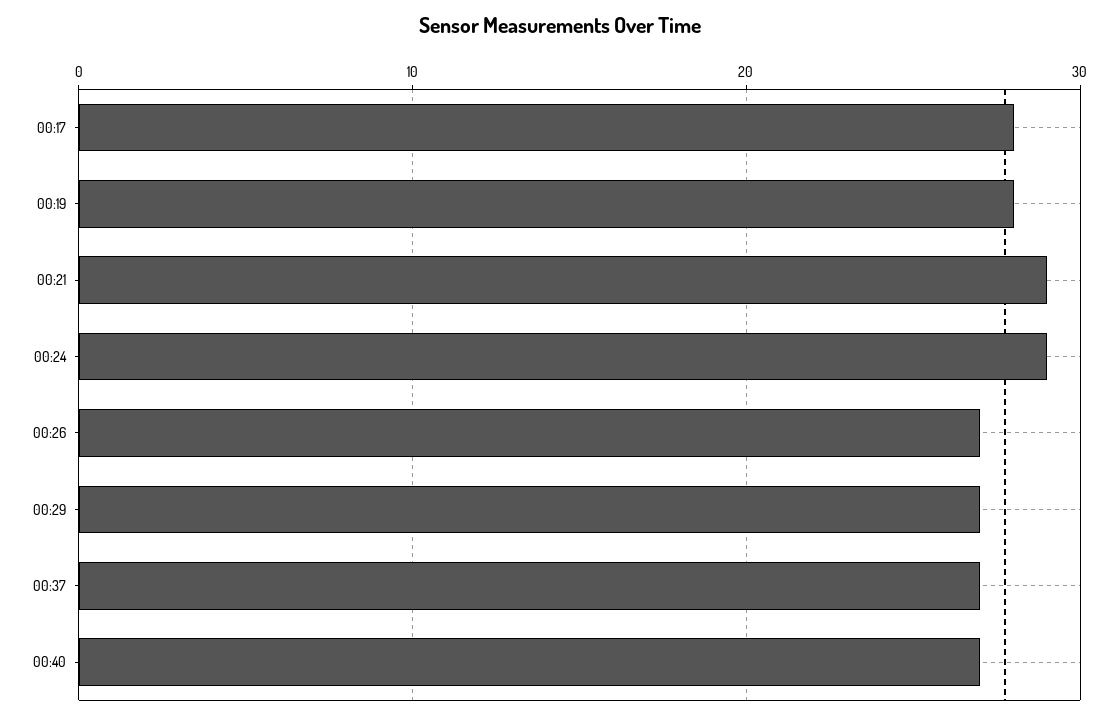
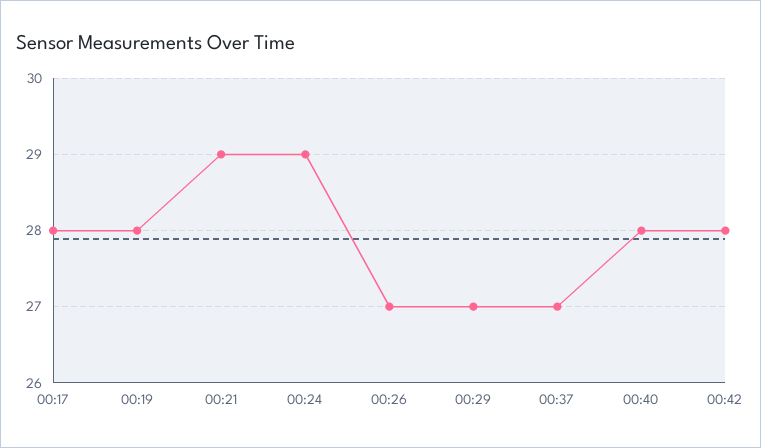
00:40: 27 -> 28
00:42: none -> 28

